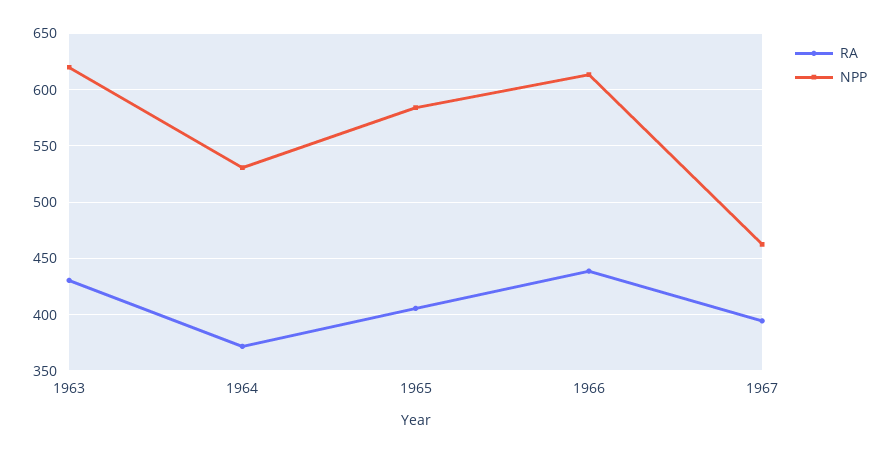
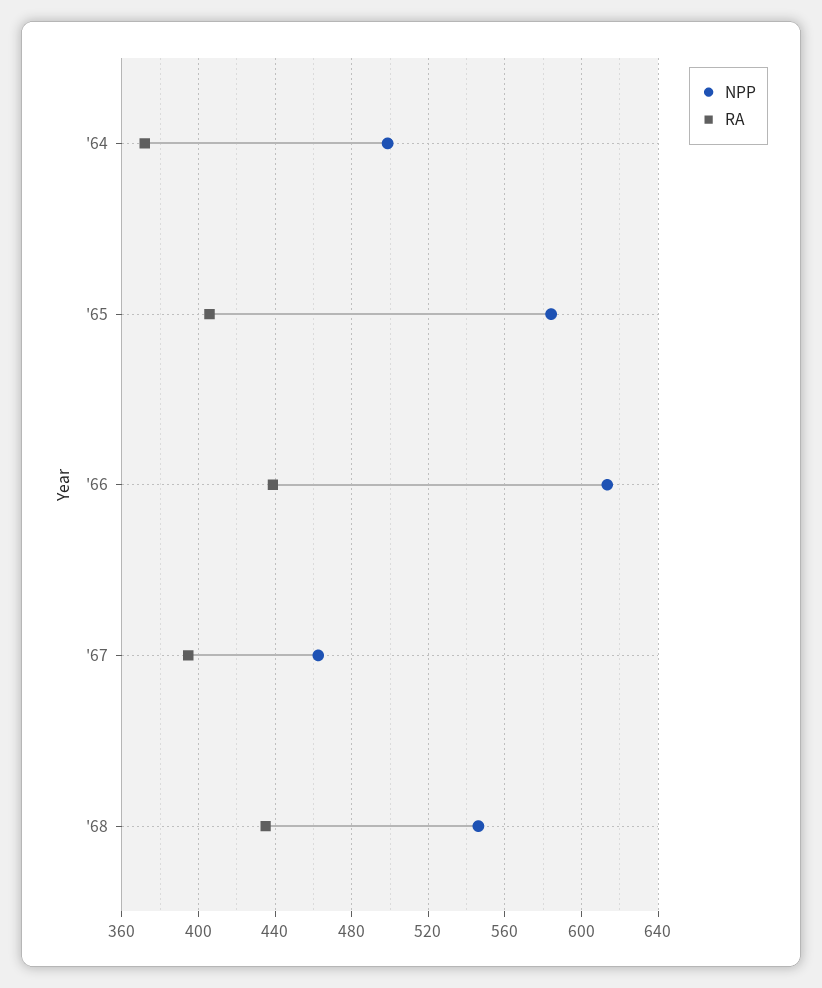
RA, 1963: 430 -> none
NPP, 1963: 620 -> none
NPP, 1964: 530 -> 500
NPP, '68: none -> 545
RA, '68: none -> 435

